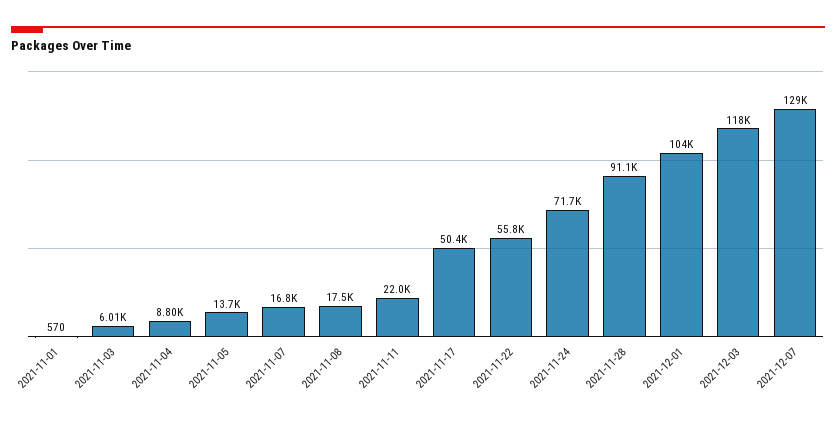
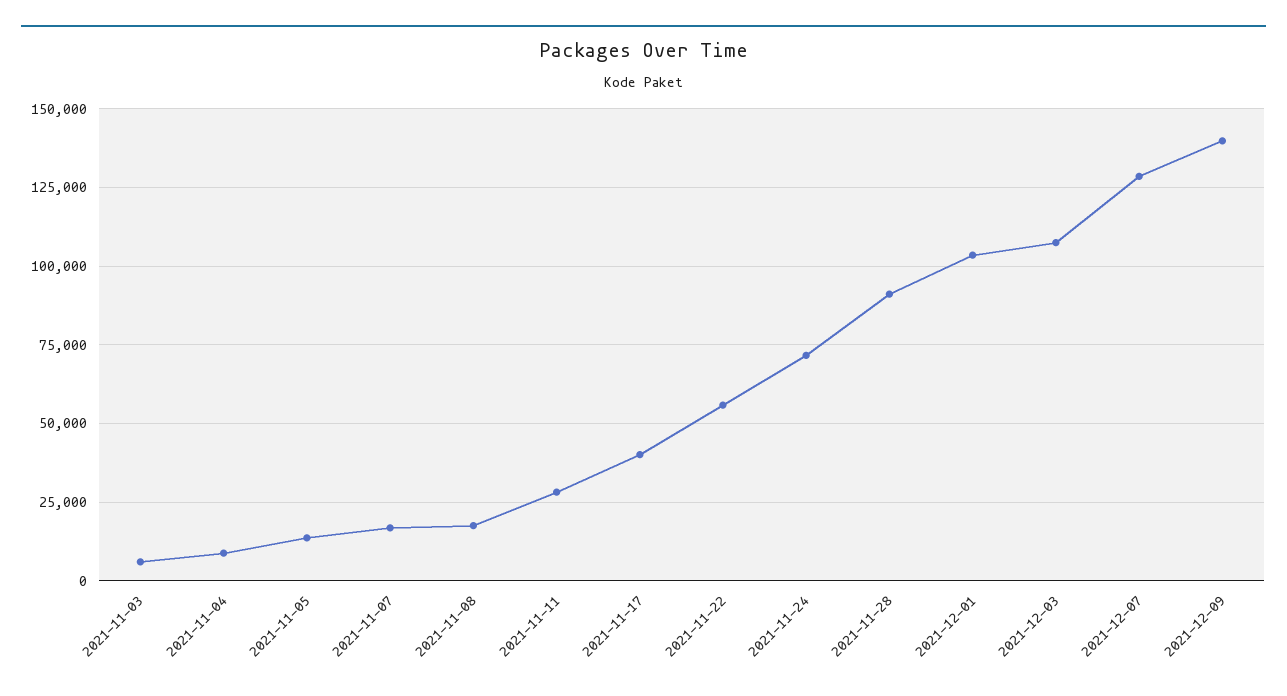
2021-11-01: 570 -> none
2021-11-11: 22000 -> 27500
2021-11-17: 50400 -> 40000
2021-12-03: 118000 -> 107500
2021-12-09: none -> 140000

